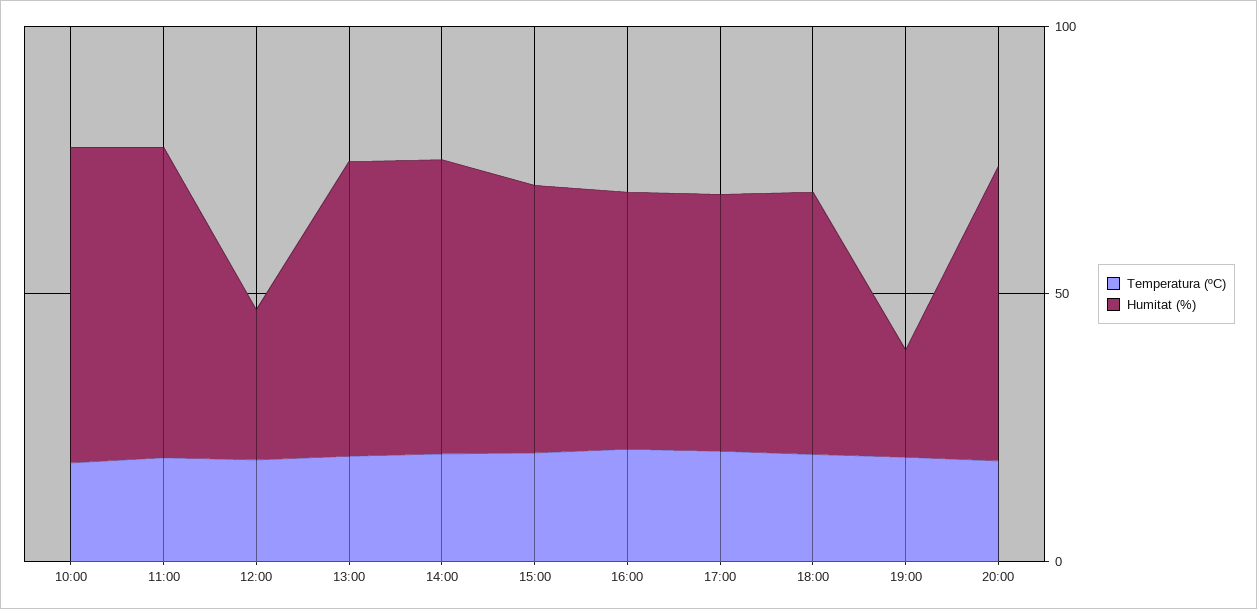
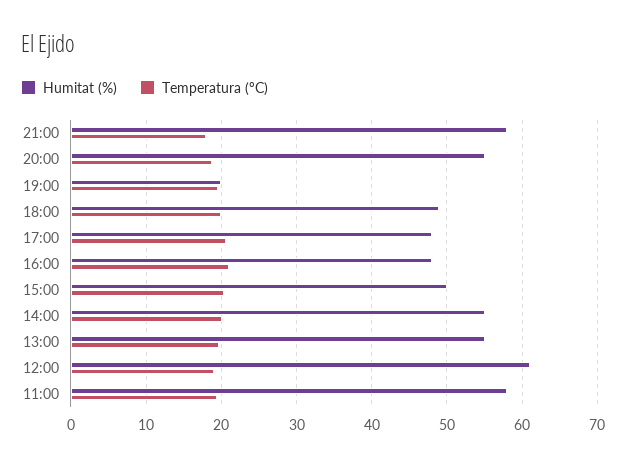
Temperatura (ºC), 10:00: 20 -> none
Humitat (%), 10:00: 60 -> none
Humitat (%), 12:00: 30 -> 61
Humitat (%), 21:00: none -> 58
Temperatura (ºC), 21:00: none -> 18

